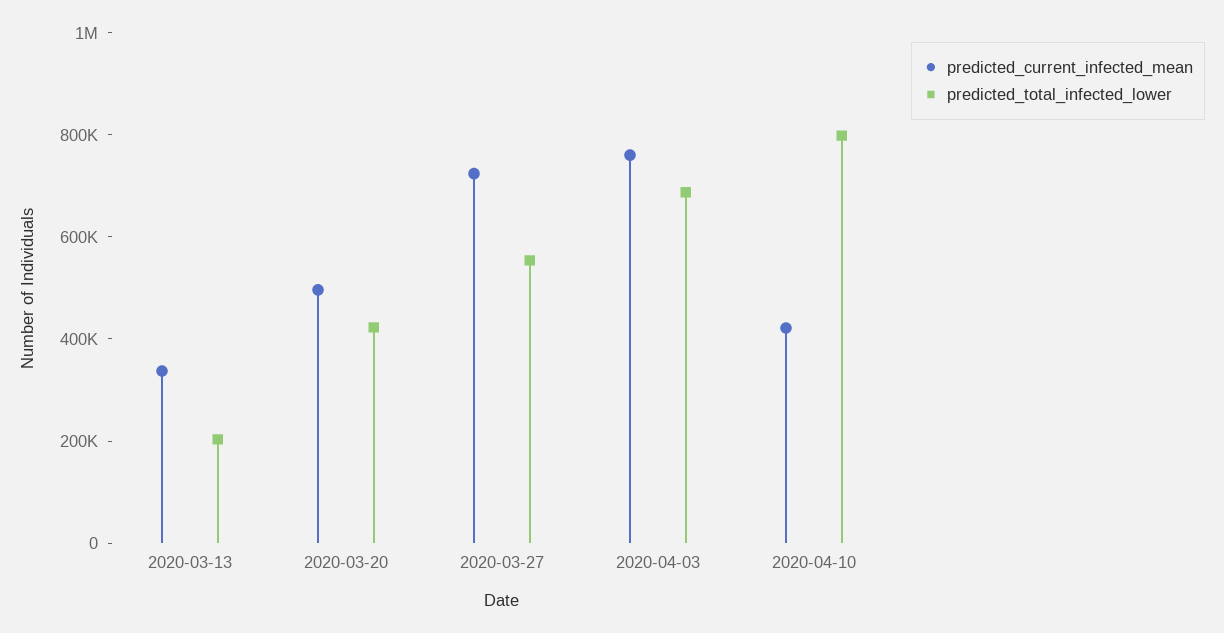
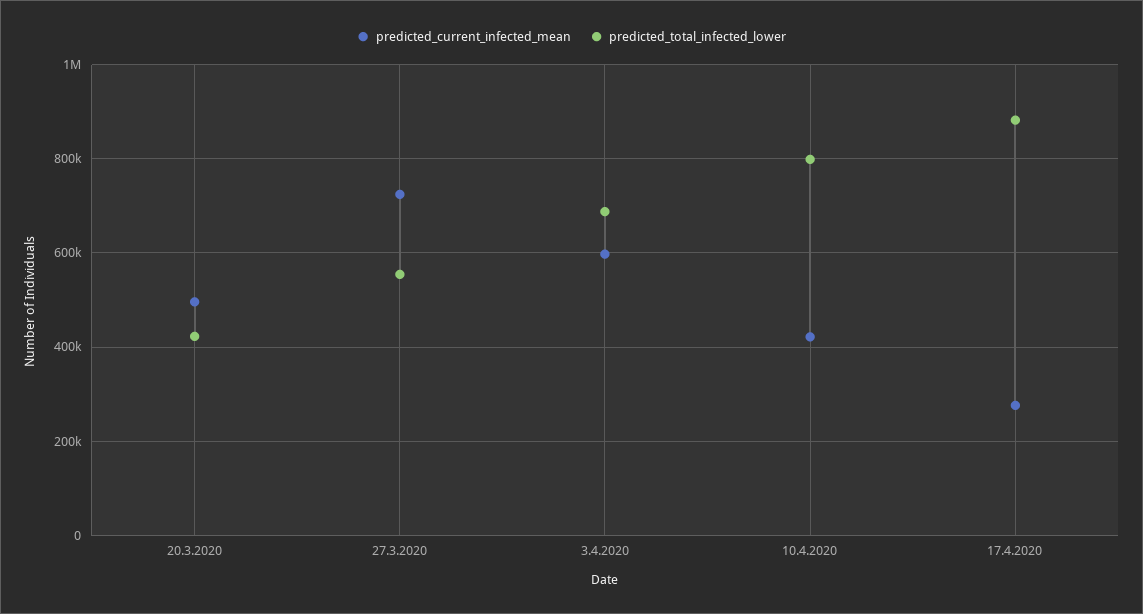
predicted_current_infected_mean, 2020-03-13: 350000 -> none
predicted_total_infected_lower, 2020-03-13: 200000 -> none
predicted_current_infected_mean, 2020-04-03: 750000 -> 600000
predicted_current_infected_mean, 17.4.2020: none -> 280000
predicted_total_infected_lower, 17.4.2020: none -> 880000

